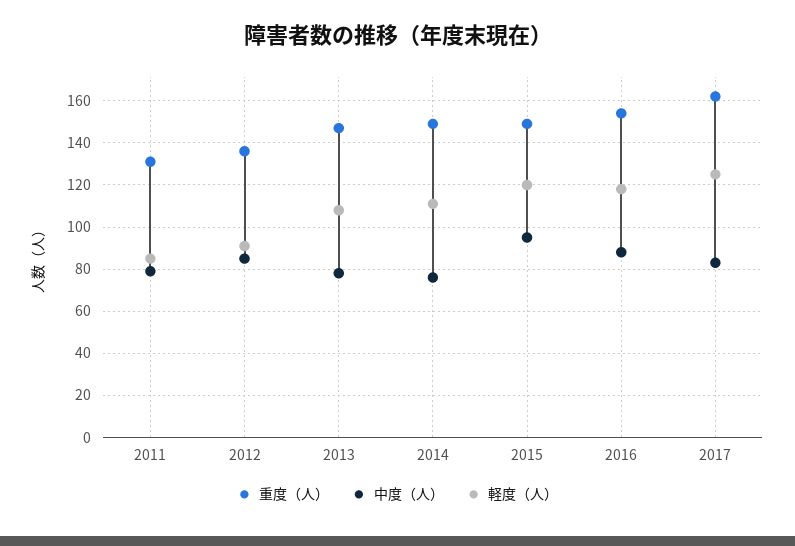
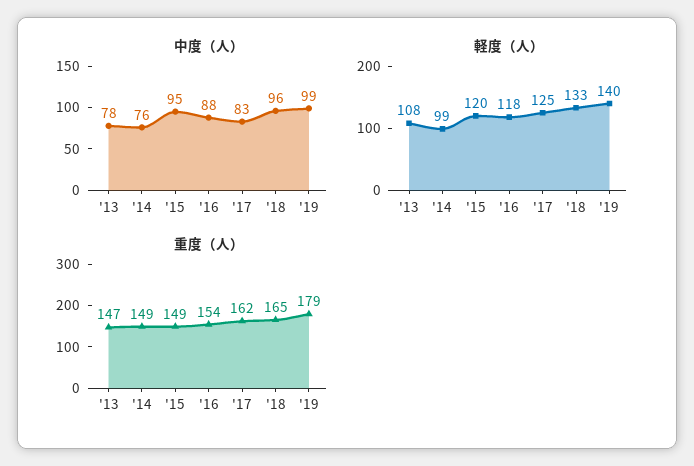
重度（人）, 2011: 130 -> none
中度（人）, 2011: 80 -> none
軽度（人）, 2011: 85 -> none
重度（人）, 2012: 135 -> none
中度（人）, 2012: 85 -> none
軽度（人）, 2012: 90 -> none
軽度（人）, 2014: 110 -> 99
中度（人）, '18: none -> 96
中度（人）, '19: none -> 99
軽度（人）, '18: none -> 133
軽度（人）, '19: none -> 140
重度（人）, '18: none -> 165
重度（人）, '19: none -> 179

